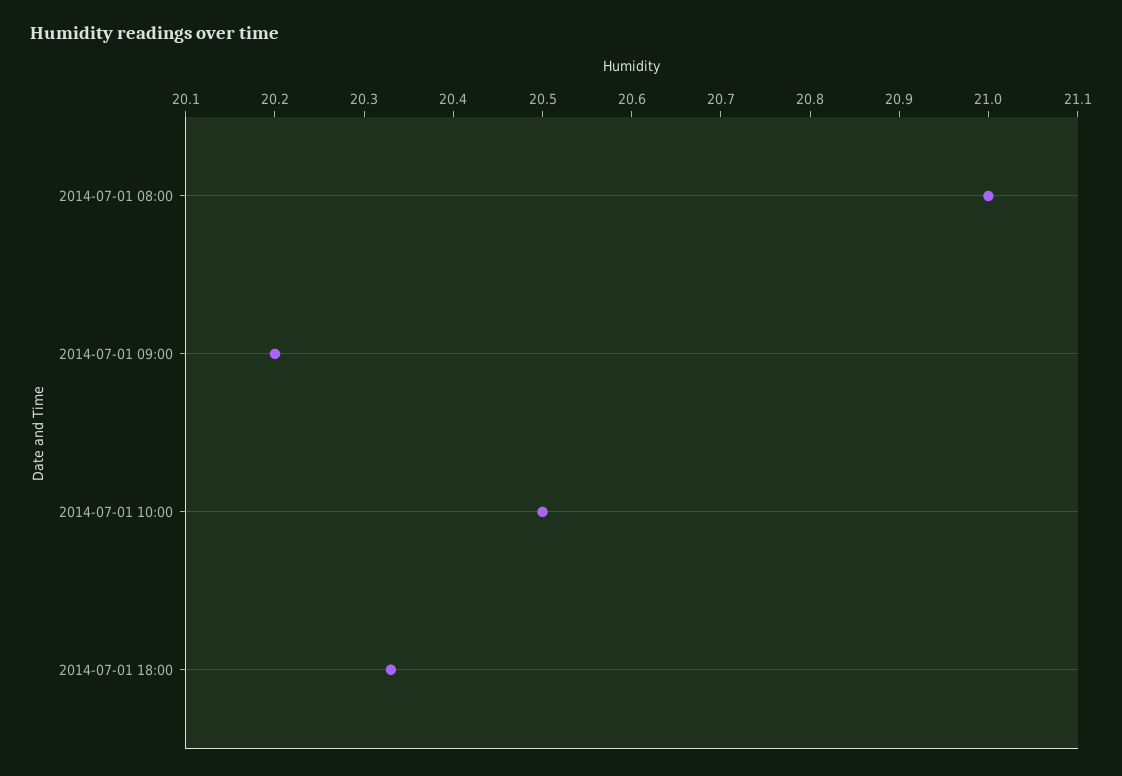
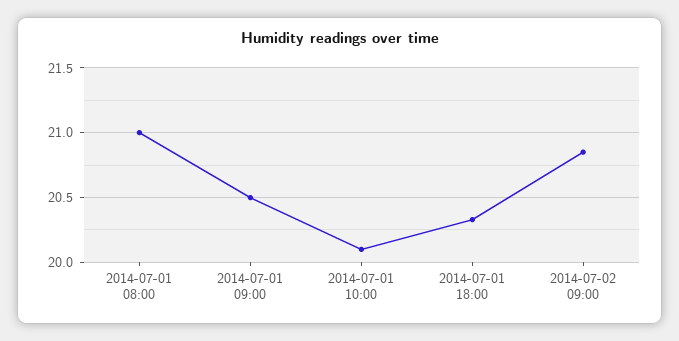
2014-07-01 09:00: 20.2 -> 20.5
2014-07-01 10:00: 20.5 -> 20.1
2014-07-02 09:00: none -> 20.85

